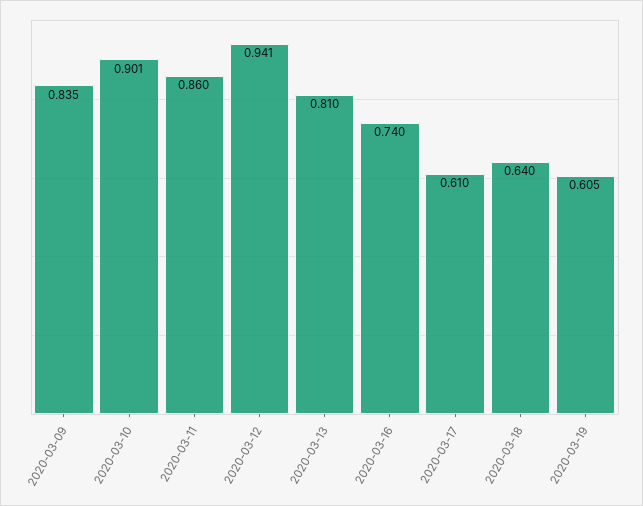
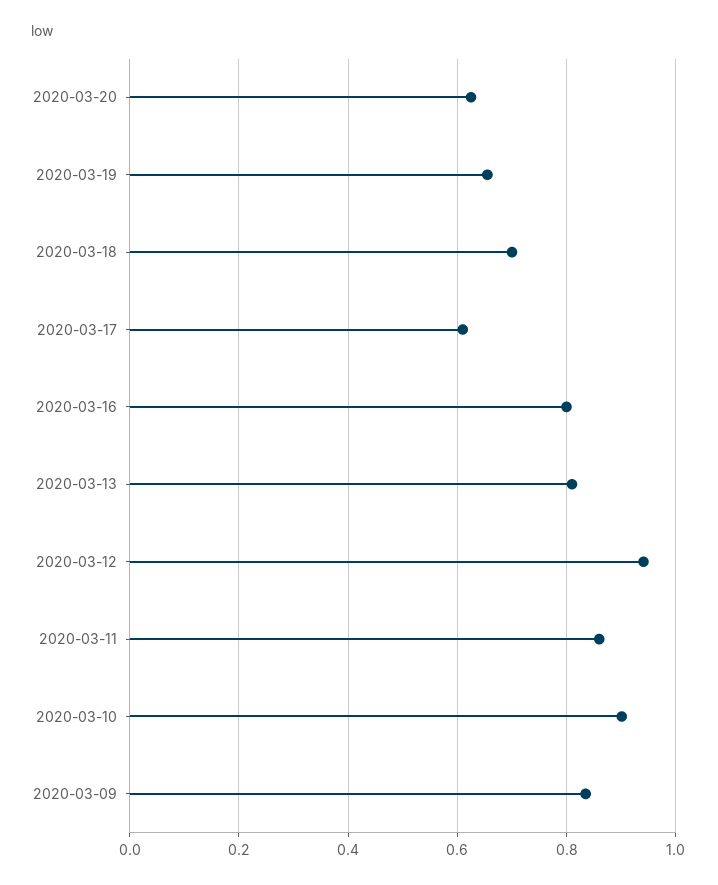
2020-03-16: 0.74 -> 0.8
2020-03-18: 0.64 -> 0.7
2020-03-19: 0.605 -> 0.66
2020-03-20: none -> 0.62

